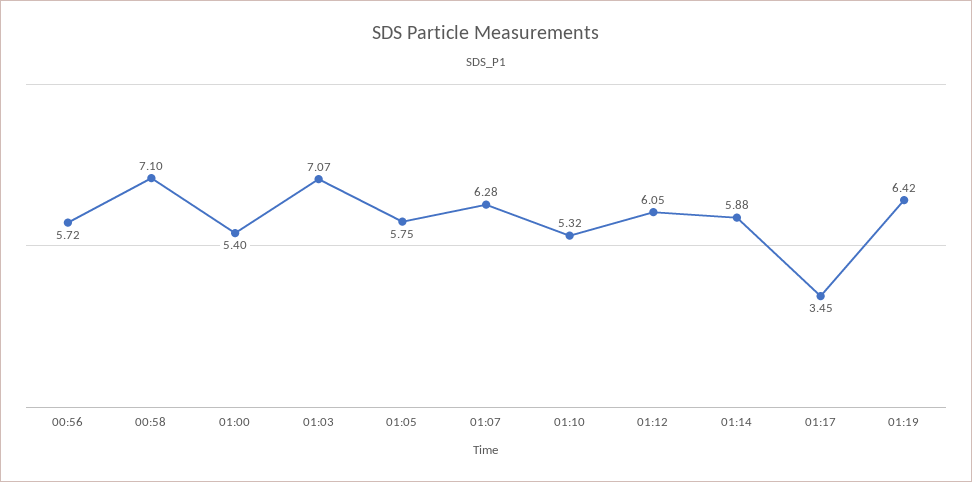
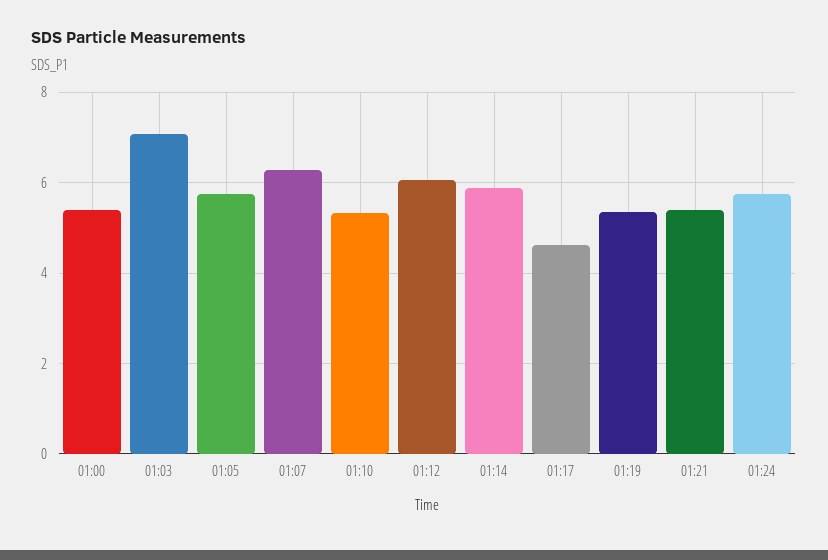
00:56: 5.72 -> none
00:58: 7.1 -> none
01:17: 3.45 -> 4.6
01:19: 6.42 -> 5.4
01:21: none -> 5.4
01:24: none -> 5.8

